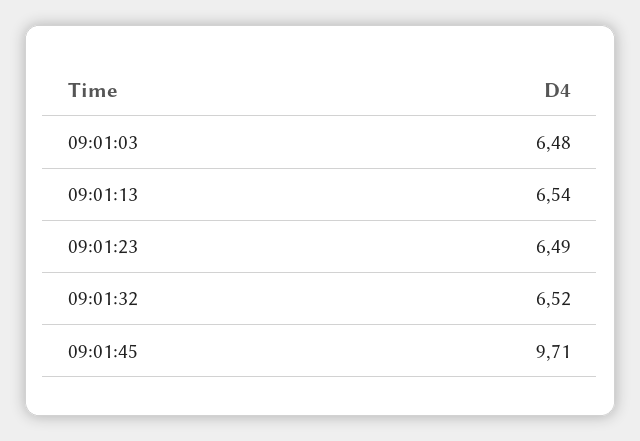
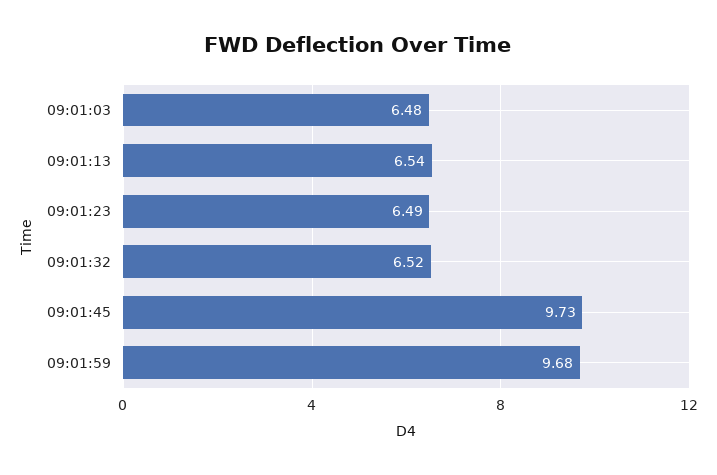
09:01:45: 9.71 -> 9.73
09:01:59: none -> 9.68

